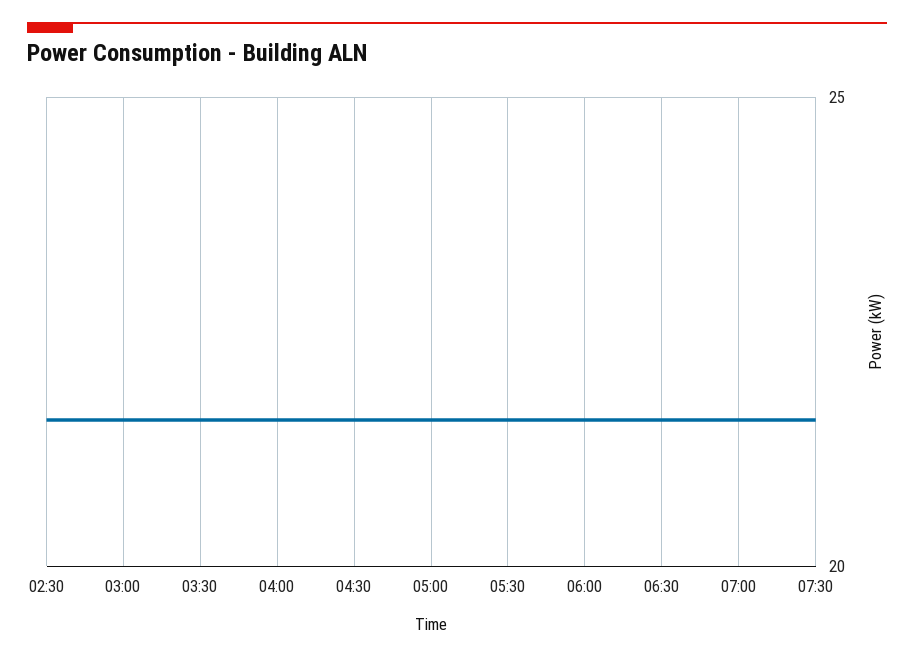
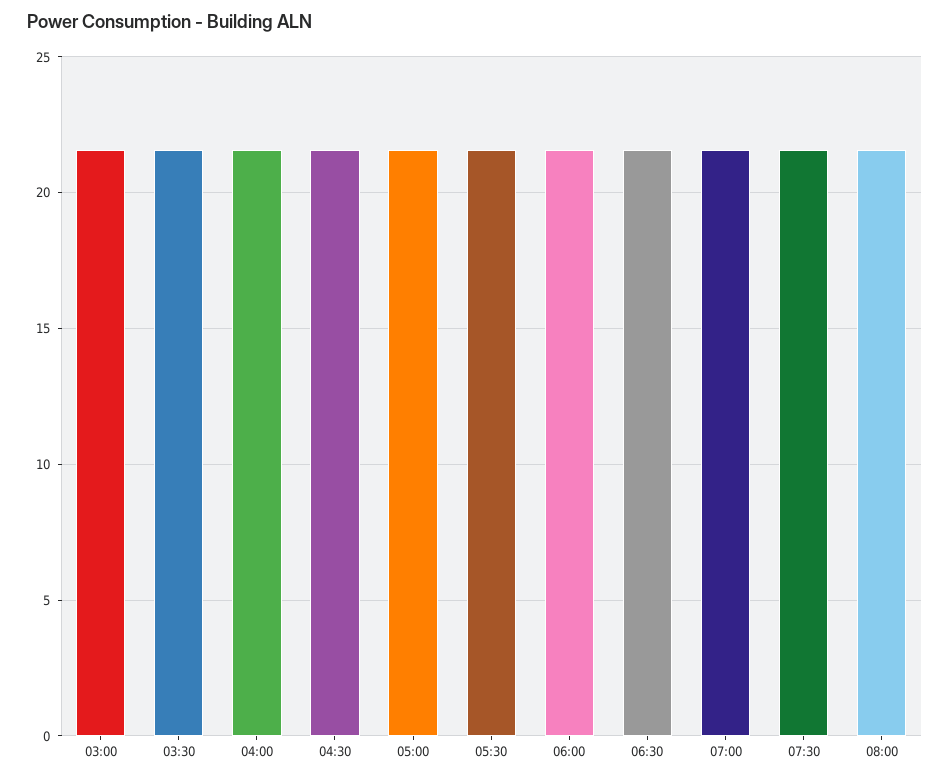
02:30: 21.5 -> none
08:00: none -> 21.5

